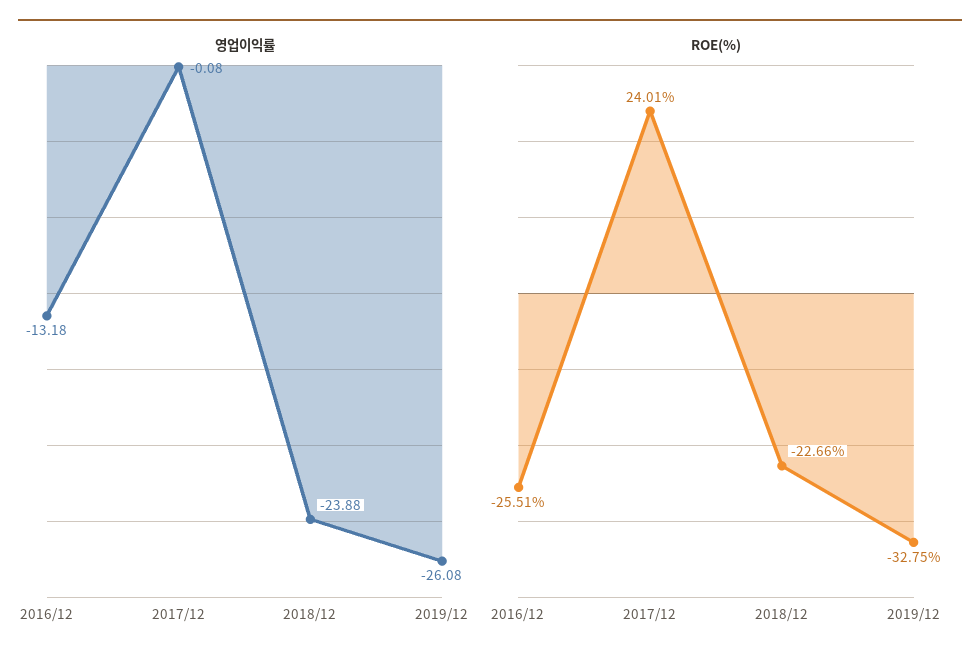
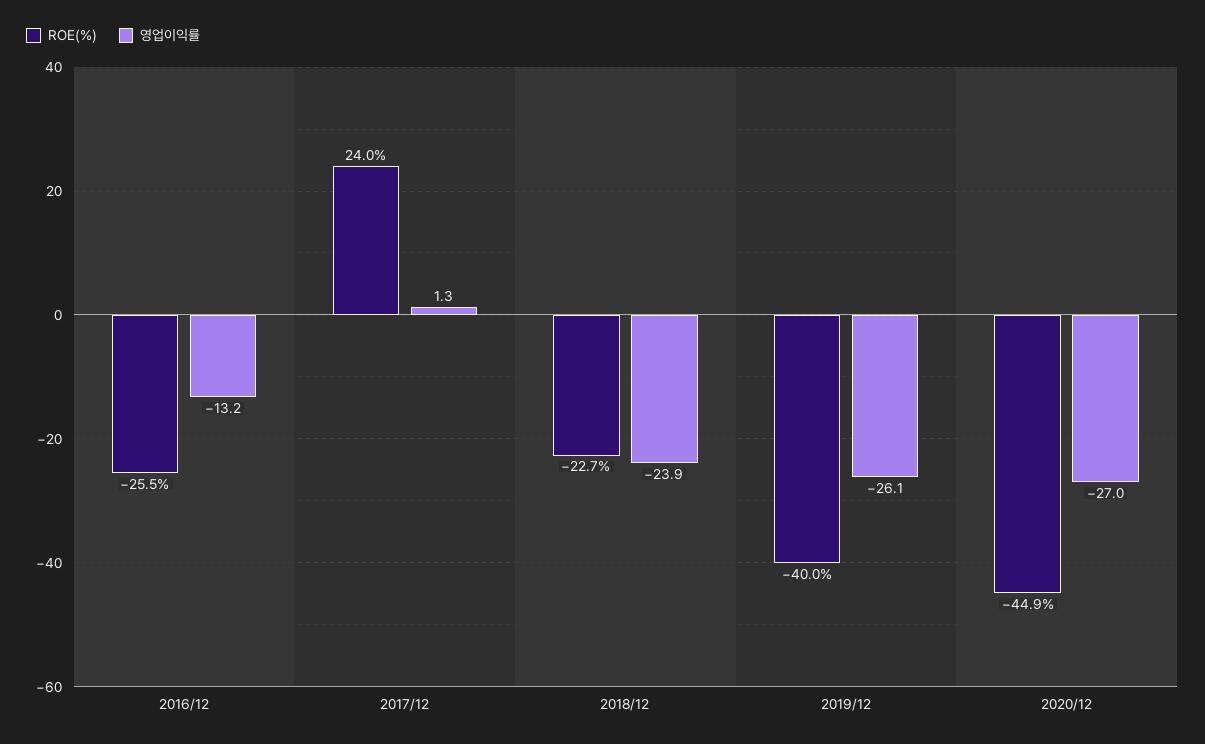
영업이익률, 2017/12: -0.08 -> 1.3
ROE(%), 2019/12: -32.75 -> -40
ROE(%), 2020/12: none -> -44.9
영업이익률, 2020/12: none -> -27

